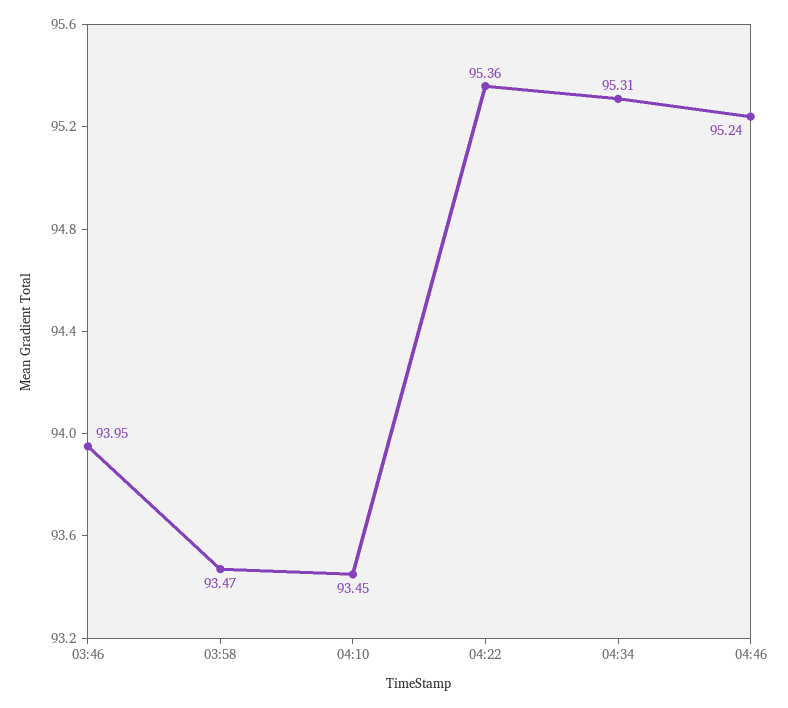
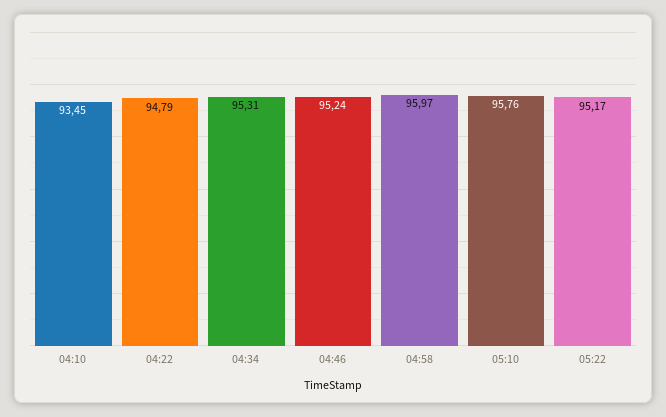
03:46: 93.95 -> none
03:58: 93.47 -> none
04:22: 95.36 -> 94.79
04:58: none -> 95.97
05:10: none -> 95.76
05:22: none -> 95.17

